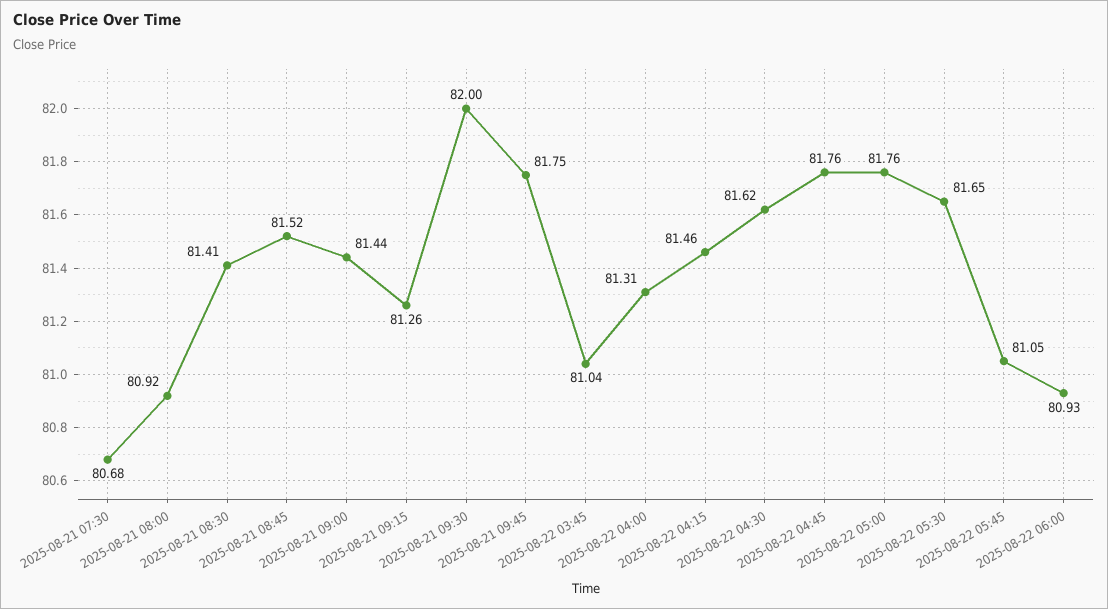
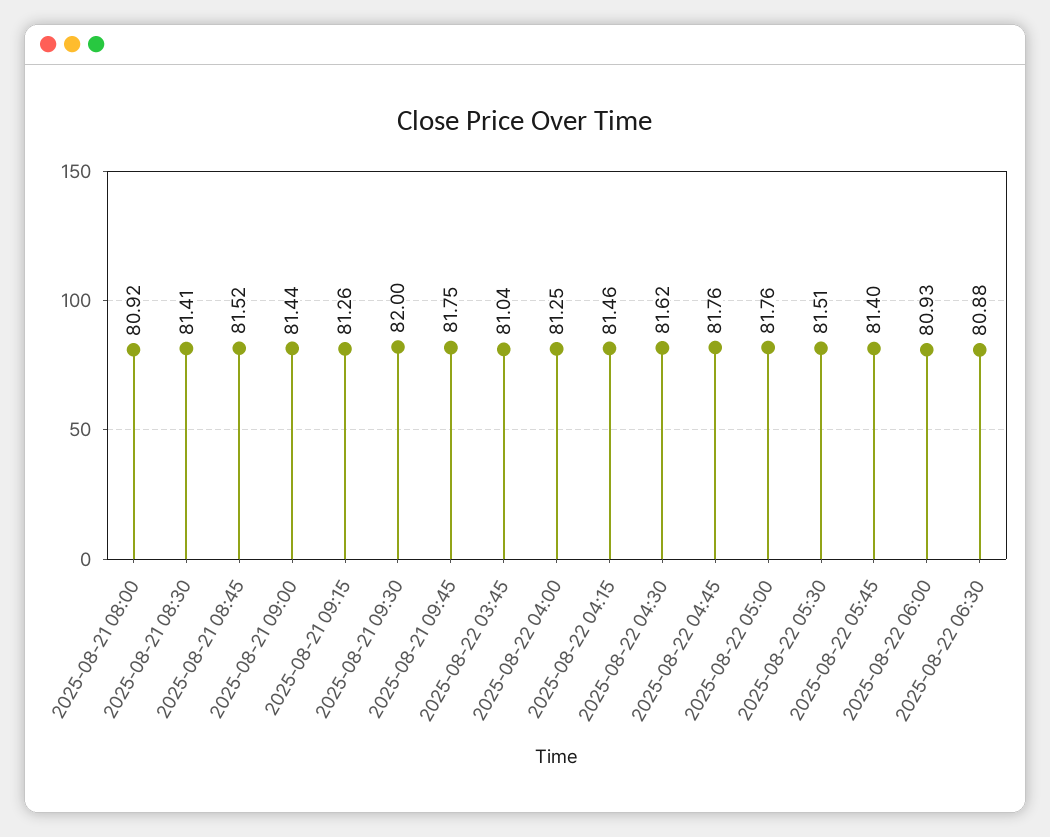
2025-08-21 07:30: 80.68 -> none
2025-08-22 04:00: 81.31 -> 81.25
2025-08-22 05:30: 81.65 -> 81.51
2025-08-22 05:45: 81.05 -> 81.4
2025-08-22 06:30: none -> 80.88

